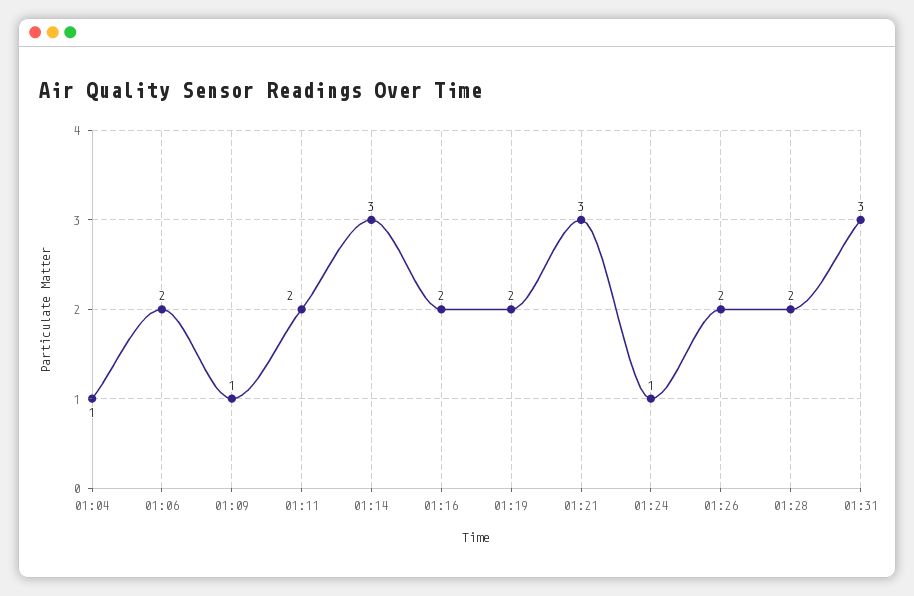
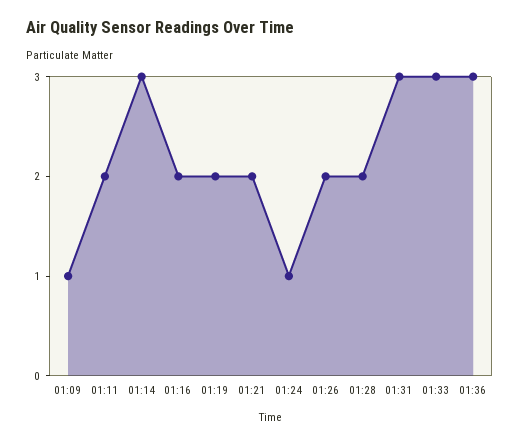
01:04: 1 -> none
01:06: 2 -> none
01:21: 3 -> 2
01:33: none -> 3
01:36: none -> 3

